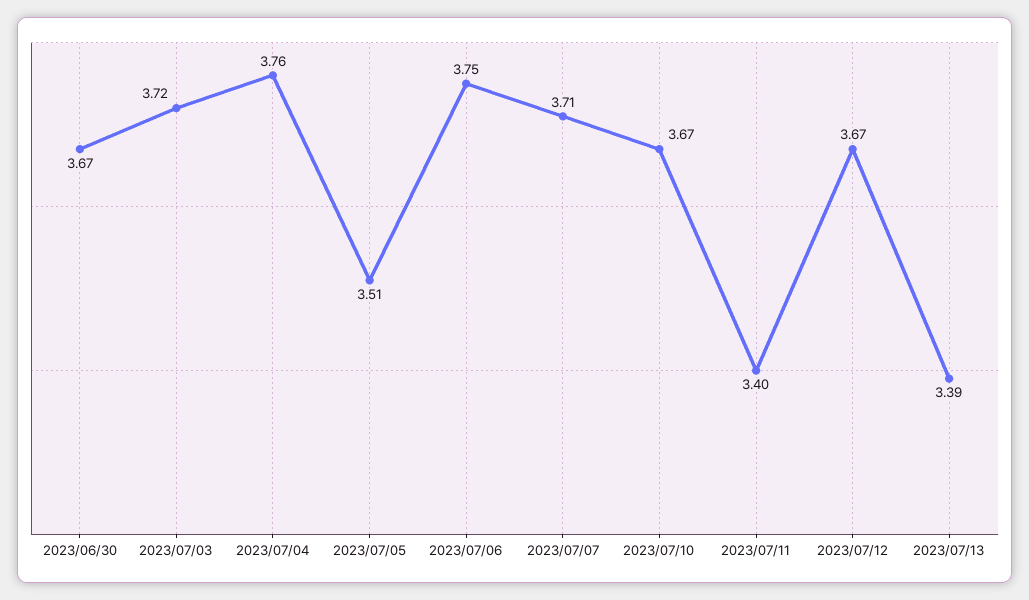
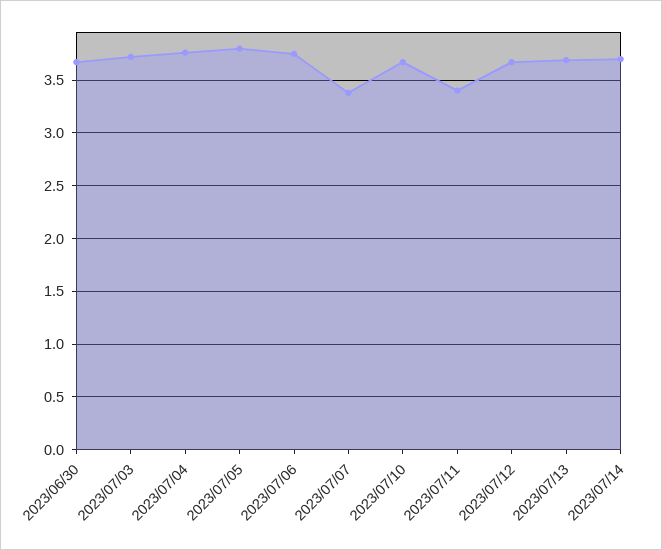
2023/07/05: 3.51 -> 3.8
2023/07/07: 3.71 -> 3.4
2023/07/13: 3.39 -> 3.7
2023/07/14: none -> 3.7

